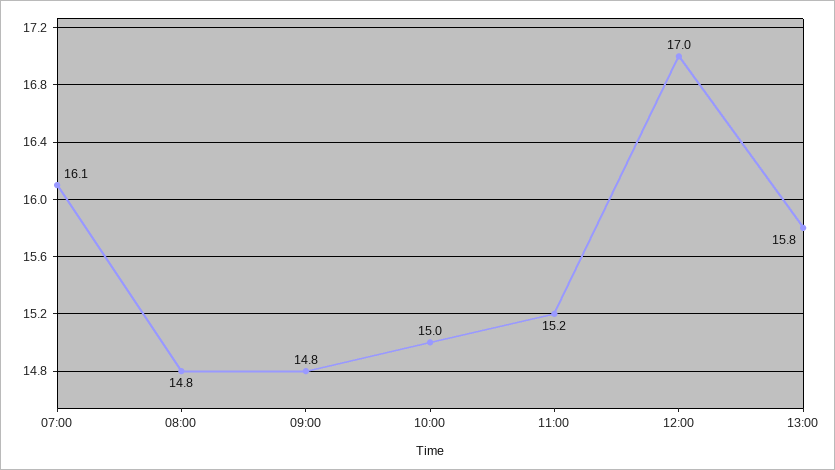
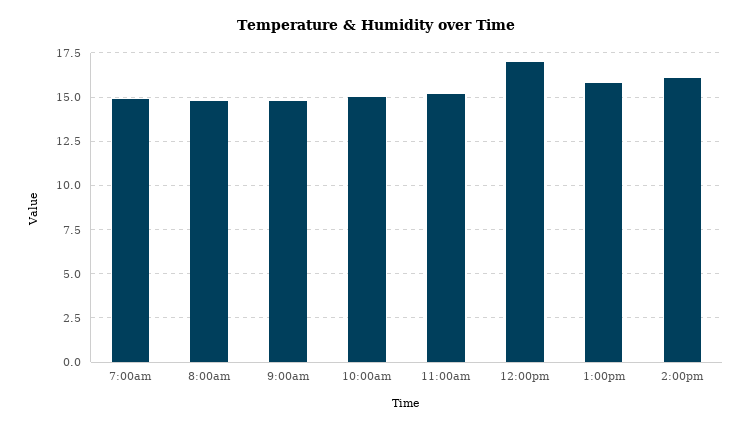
07:00: 16.1 -> 15
2:00pm: none -> 16

